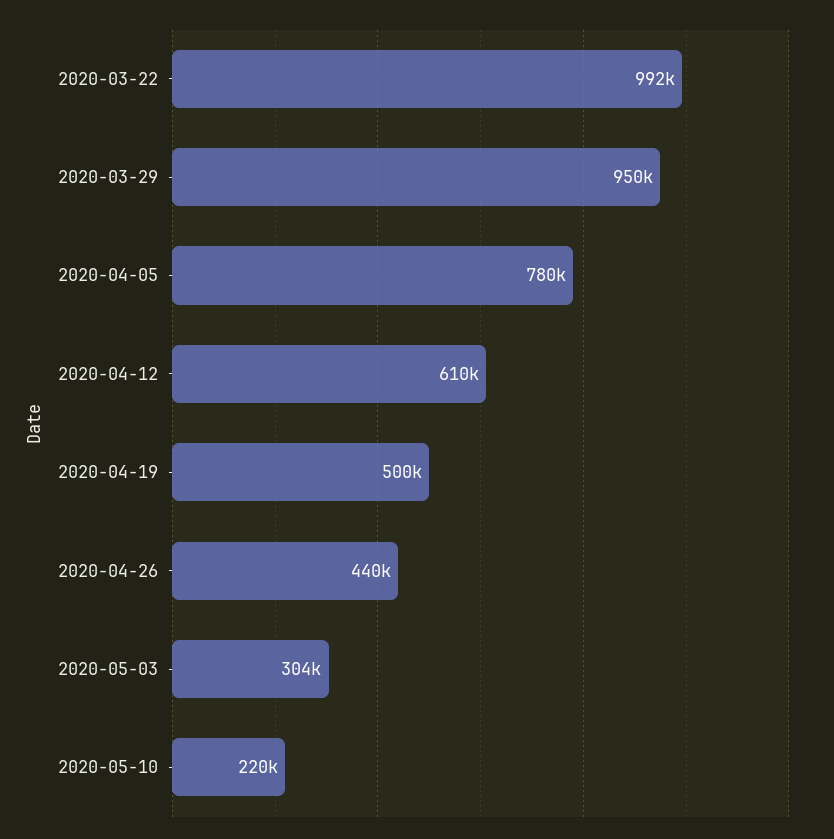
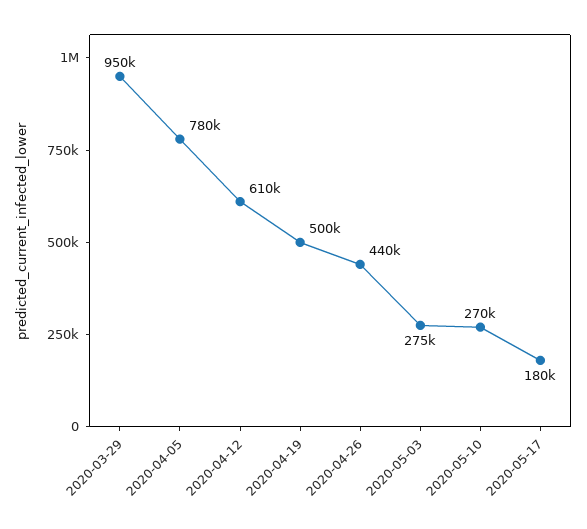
2020-03-22: 992000 -> none
2020-05-03: 304000 -> 275000
2020-05-10: 220000 -> 270000
2020-05-17: none -> 180000

